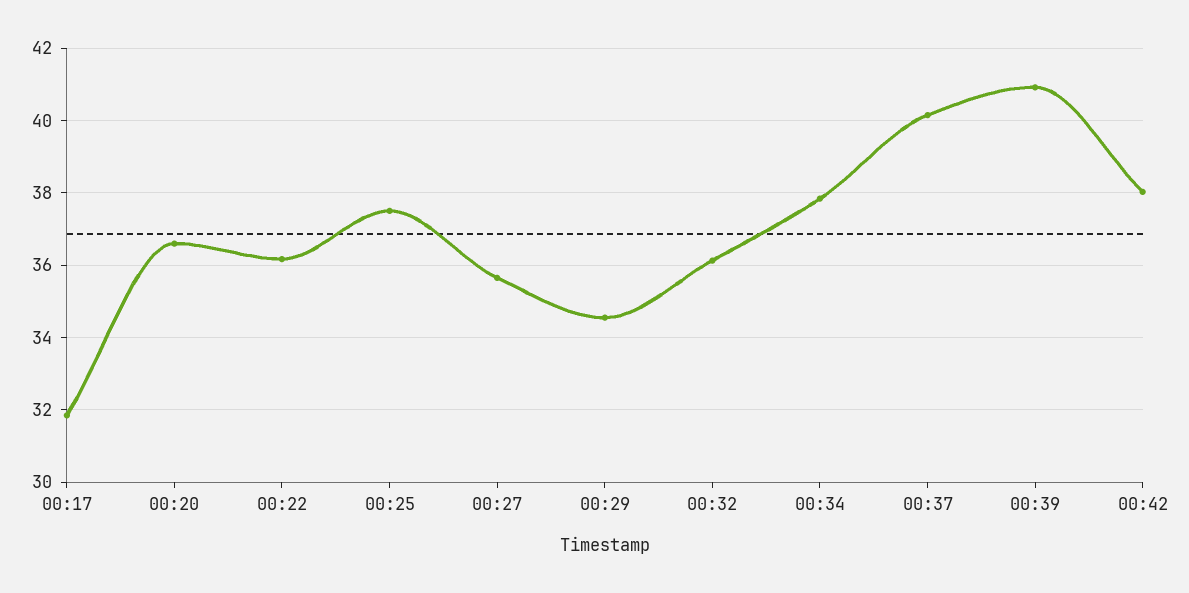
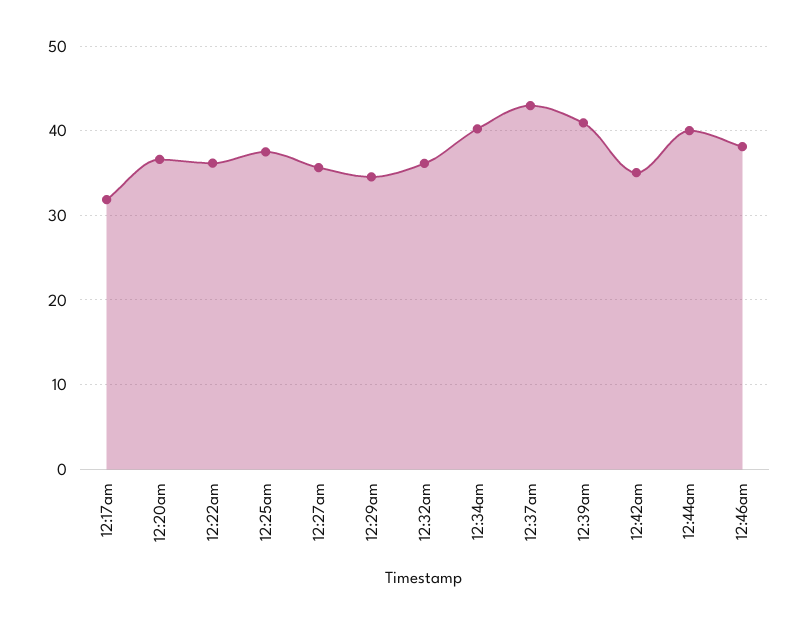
00:34: 37.8 -> 40
00:37: 40.2 -> 43
00:42: 38 -> 35
12:44am: none -> 40
12:46am: none -> 38

